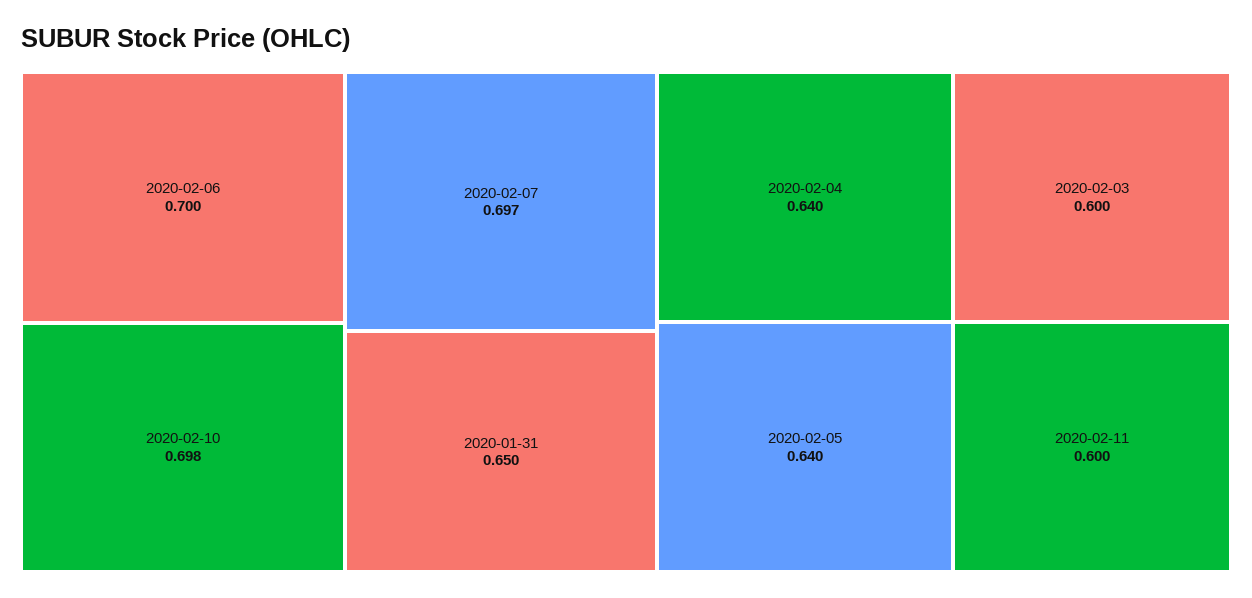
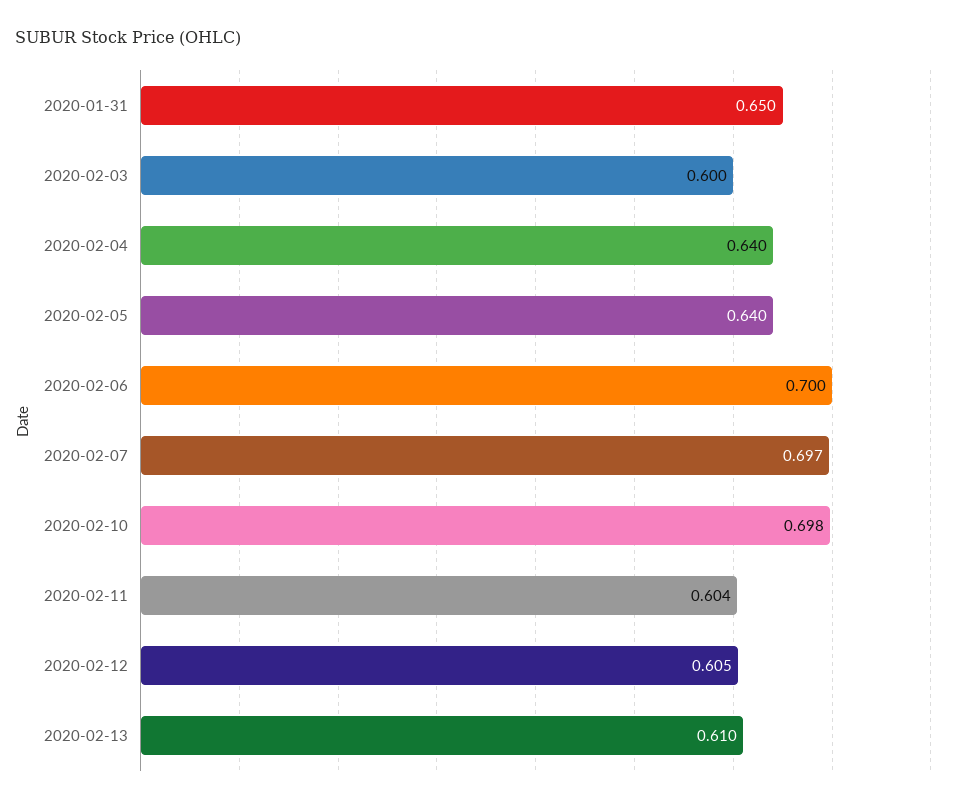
2020-02-11: 0.6 -> 0.604
2020-02-12: none -> 0.605
2020-02-13: none -> 0.61

